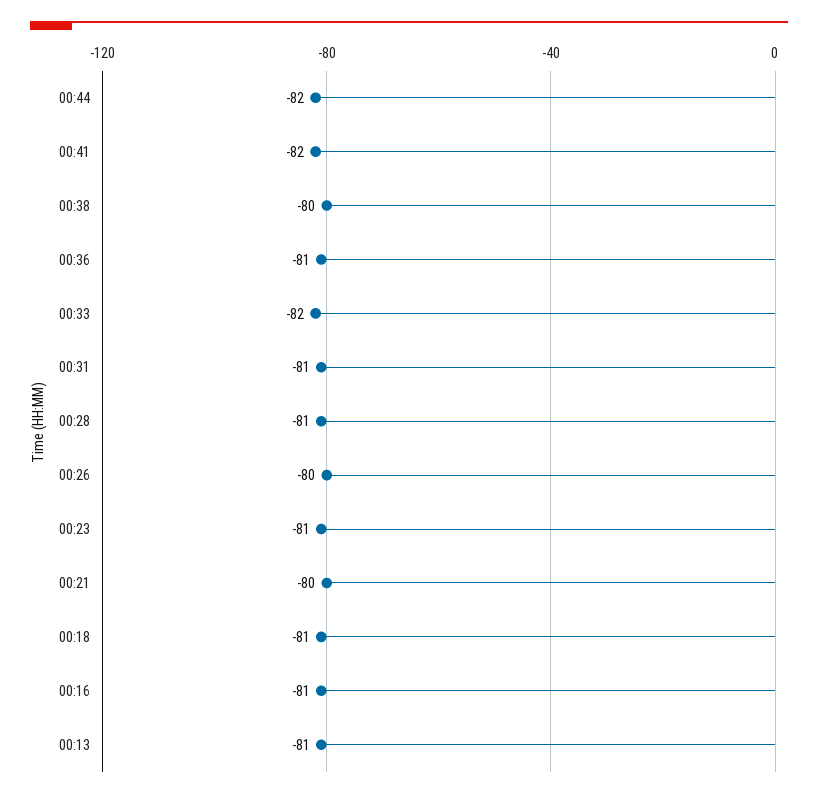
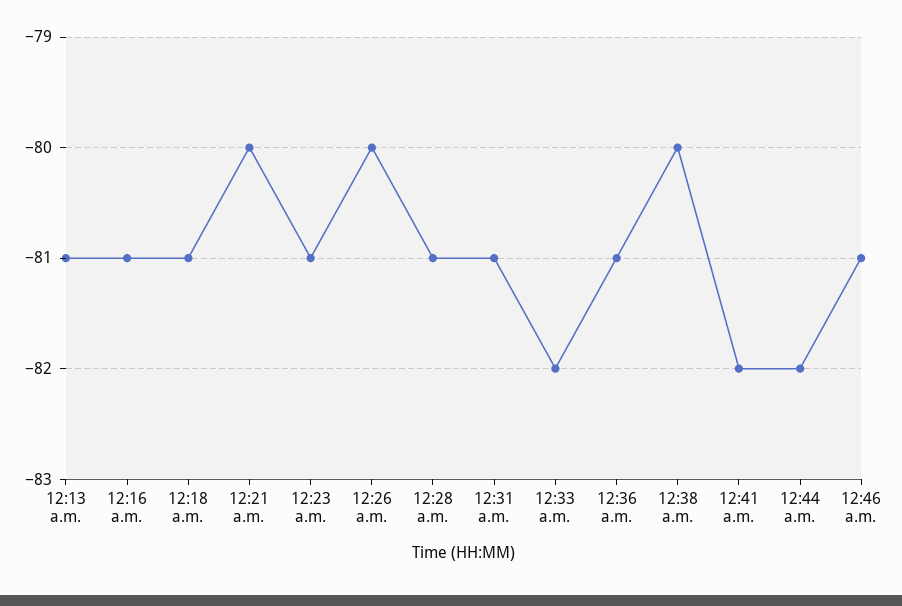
12:46 a.m.: none -> -81

